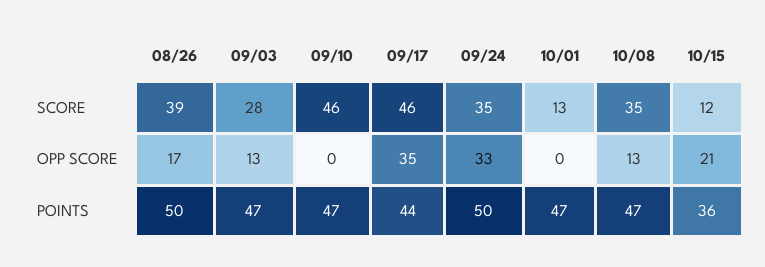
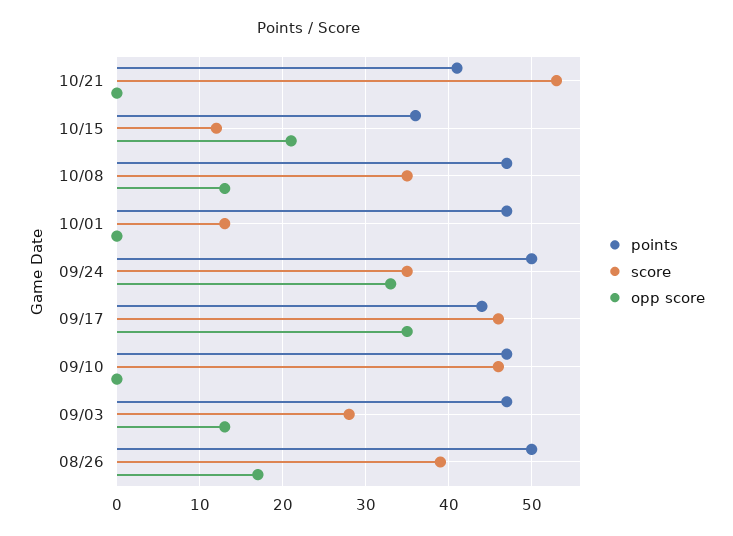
POINTS, 10/21: none -> 41
SCORE, 10/21: none -> 53
OPP SCORE, 10/21: none -> 0

